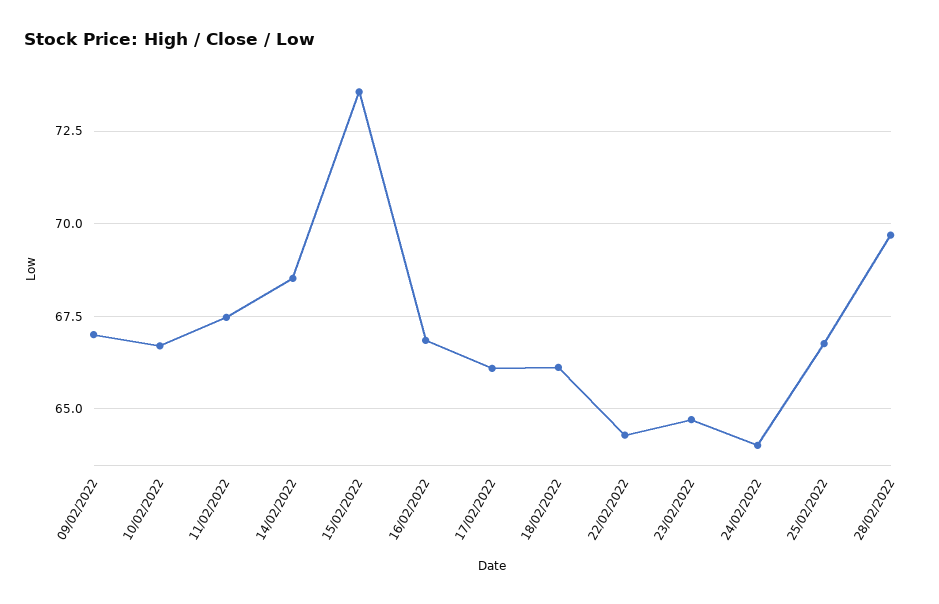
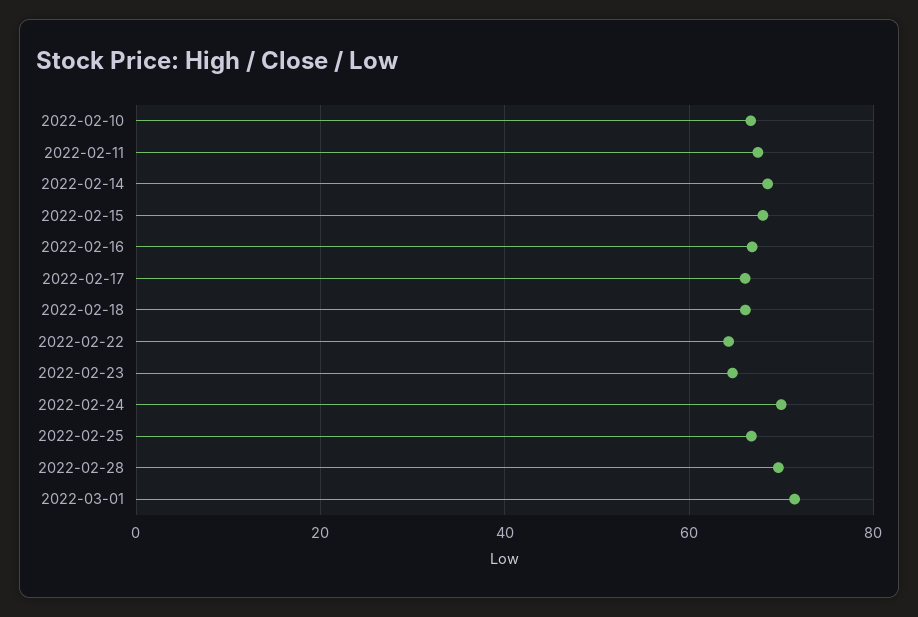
09/02/2022: 67 -> none
15/02/2022: 73.5 -> 68
24/02/2022: 64 -> 70
2022-03-01: none -> 72

